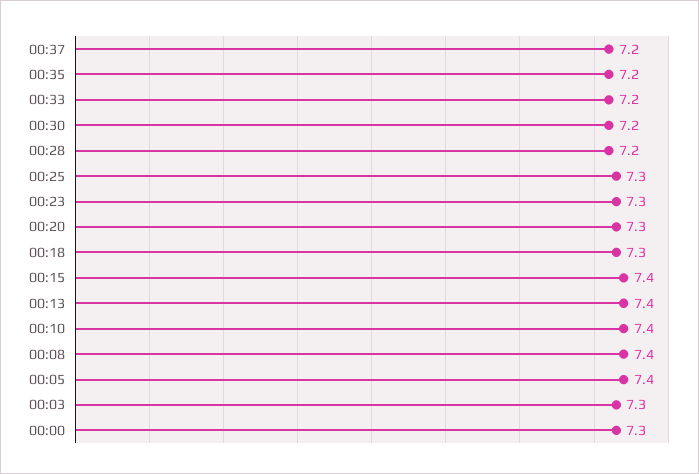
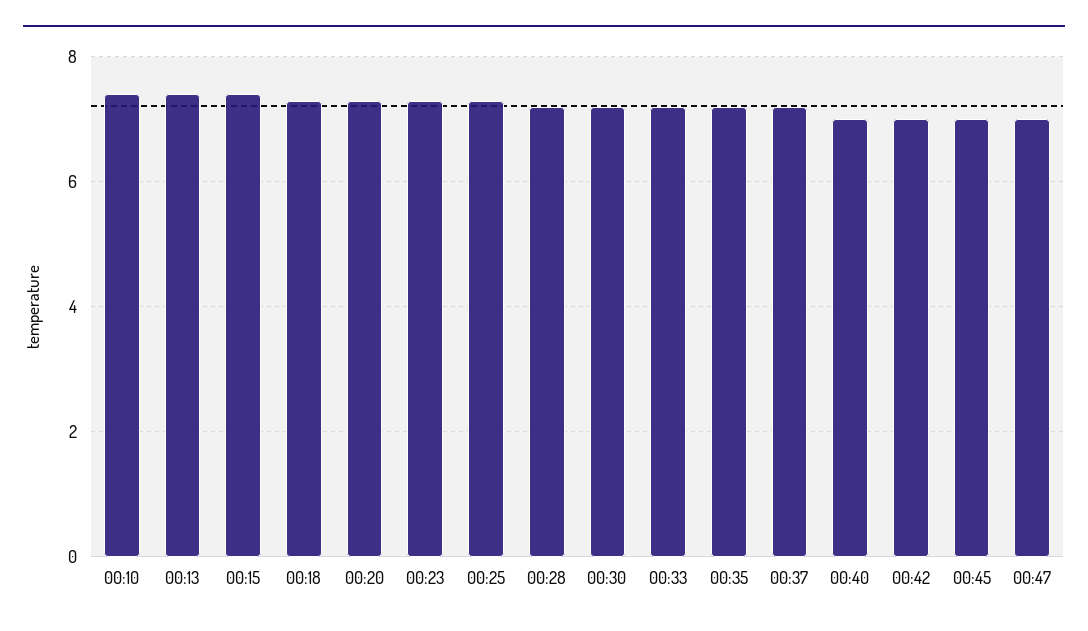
00:08: 7.4 -> none
00:05: 7.4 -> none
00:03: 7.3 -> none
00:00: 7.3 -> none
00:40: none -> 7
00:42: none -> 7
00:45: none -> 7
00:47: none -> 7

